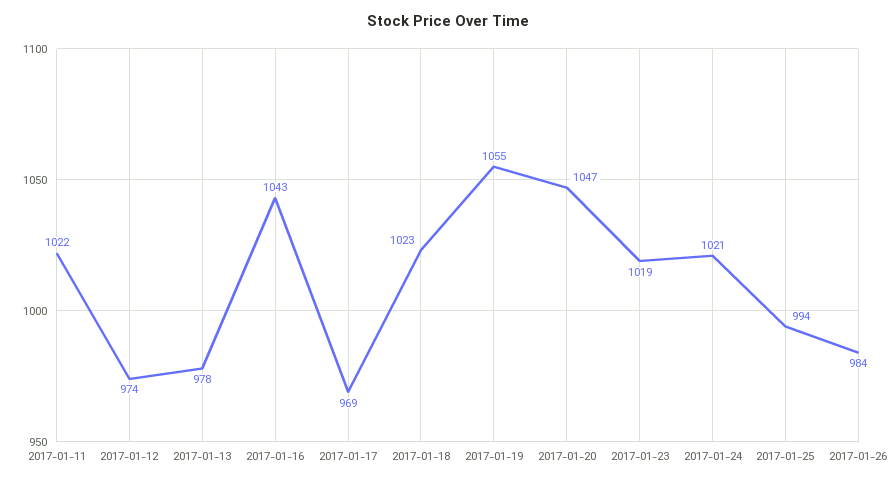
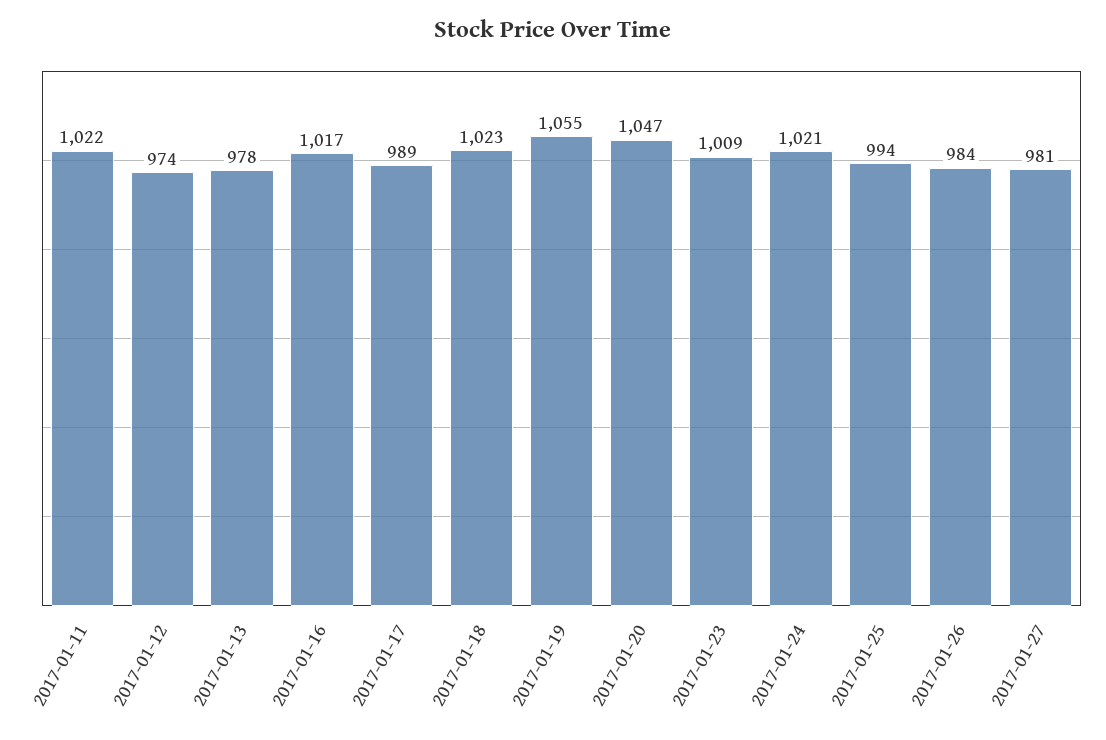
2017-01-16: 1043 -> 1017
2017-01-17: 969 -> 989
2017-01-23: 1019 -> 1009
2017-01-27: none -> 981

